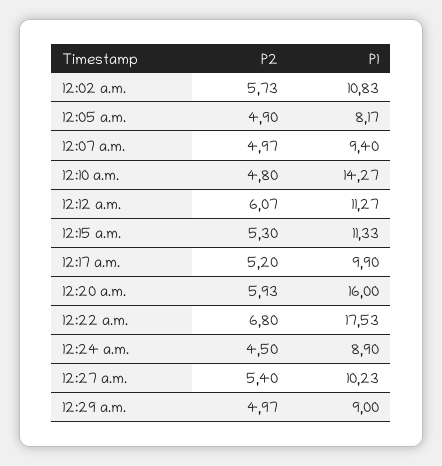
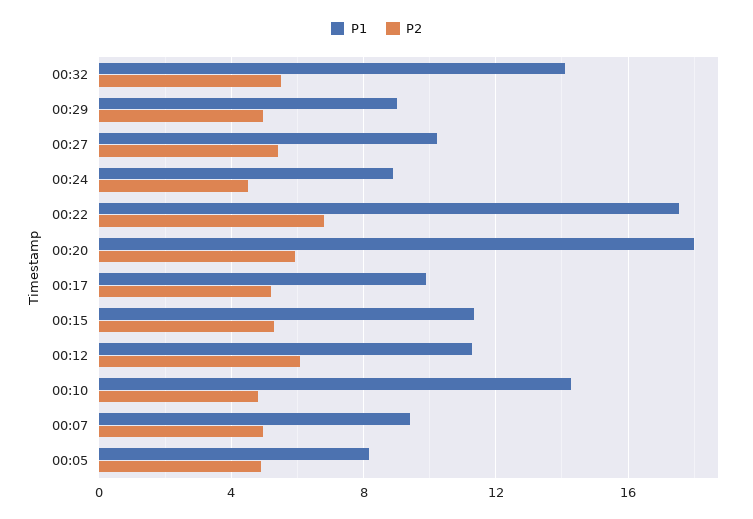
P2, 12:02 a.m.: 5.73 -> none
P1, 12:02 a.m.: 10.83 -> none
P1, 12:20 a.m.: 16 -> 18
P1, 00:32: none -> 14
P2, 00:32: none -> 5.5

